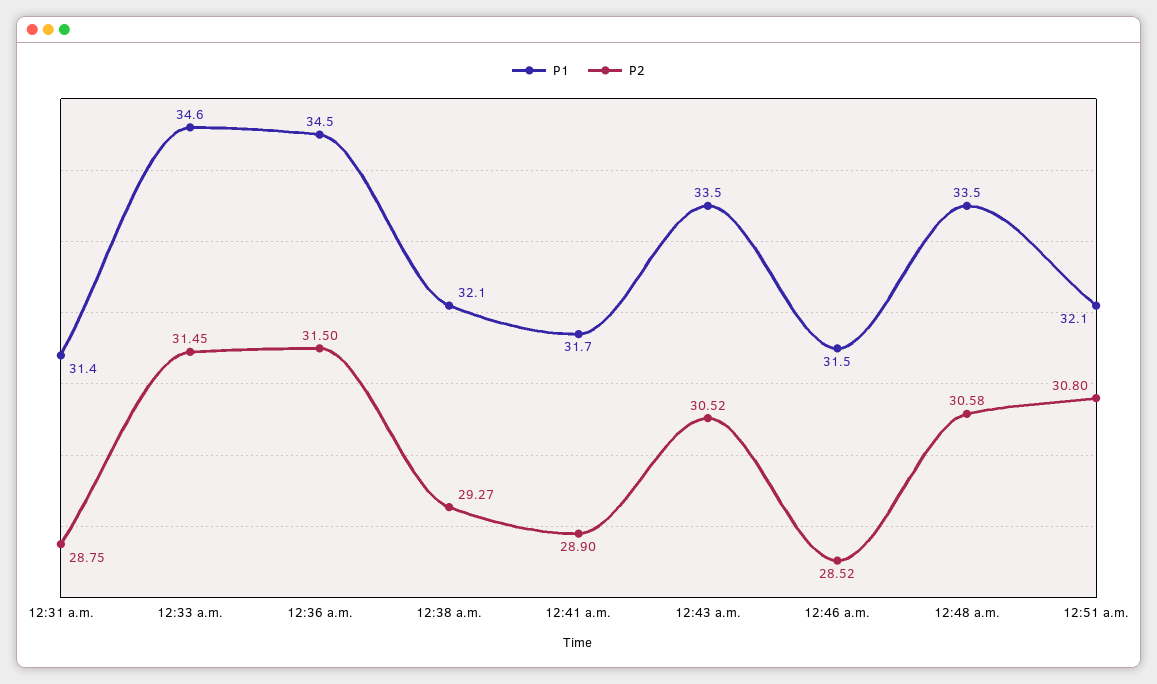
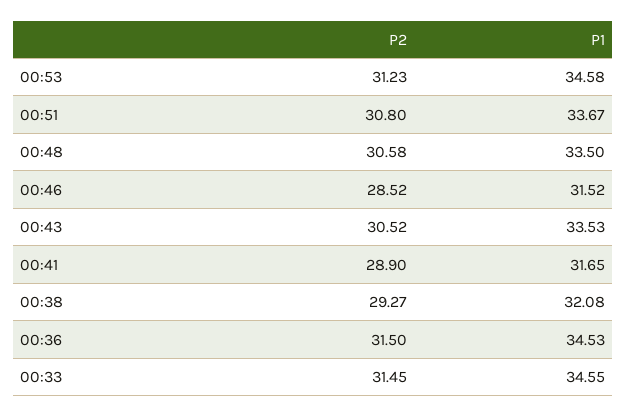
P1, 12:31 a.m.: 31.4 -> none
P2, 12:31 a.m.: 28.75 -> none
P1, 12:51 a.m.: 32.1 -> 33.67
P2, 00:53: none -> 31.23
P1, 00:53: none -> 34.58

